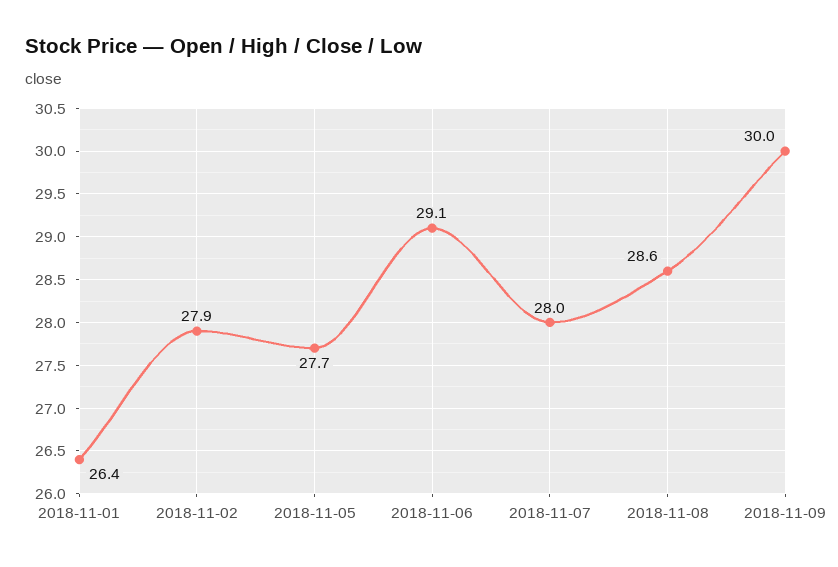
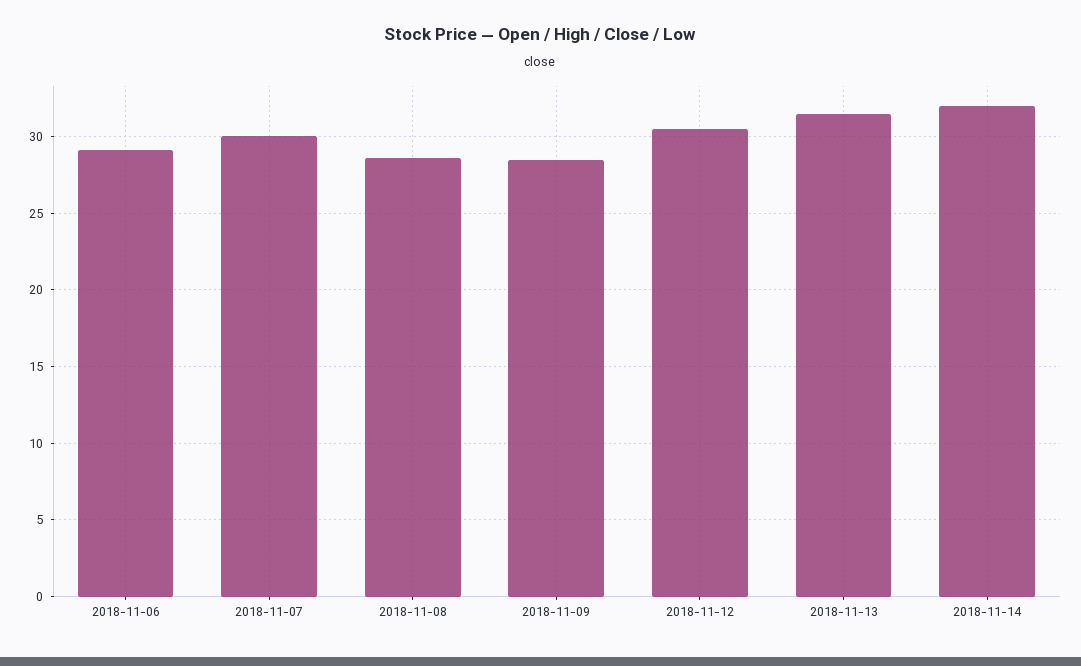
2018-11-01: 26.4 -> none
2018-11-02: 27.9 -> none
2018-11-05: 27.7 -> none
2018-11-07: 28 -> 30
2018-11-09: 30 -> 28.5
2018-11-12: none -> 30.5
2018-11-13: none -> 31.5
2018-11-14: none -> 32

